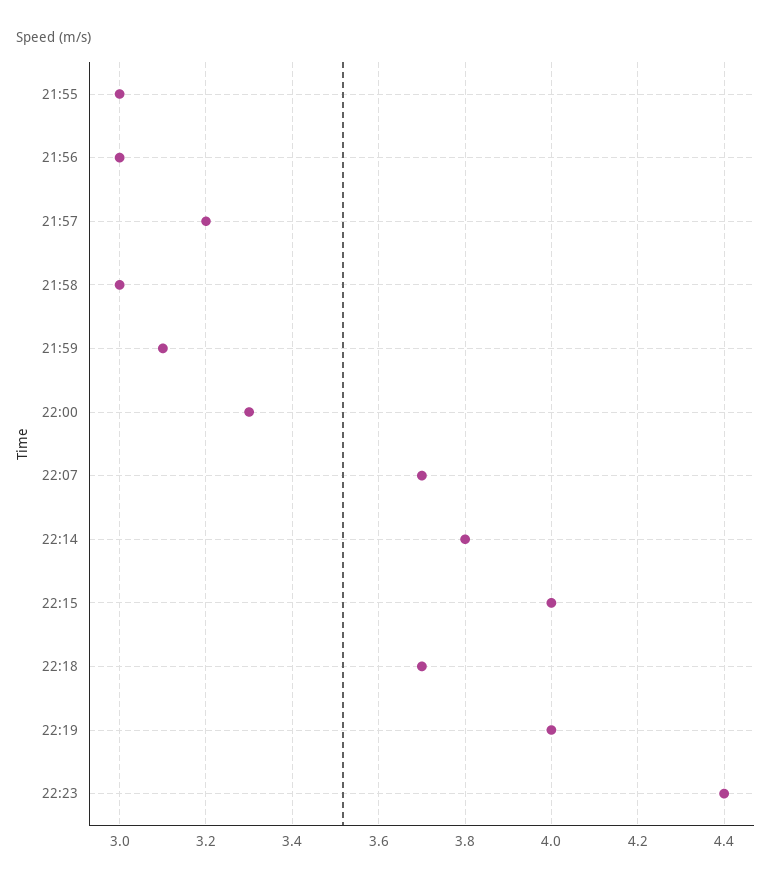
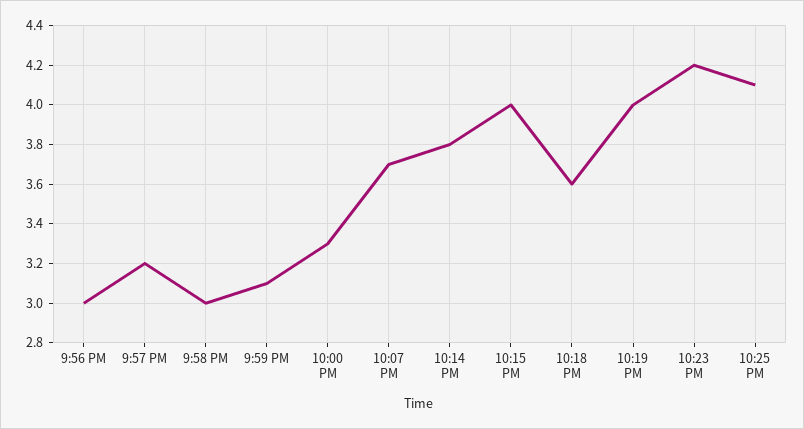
21:55: 3 -> none
22:18: 3.7 -> 3.6
22:23: 4.4 -> 4.2
10:25 PM: none -> 4.1

